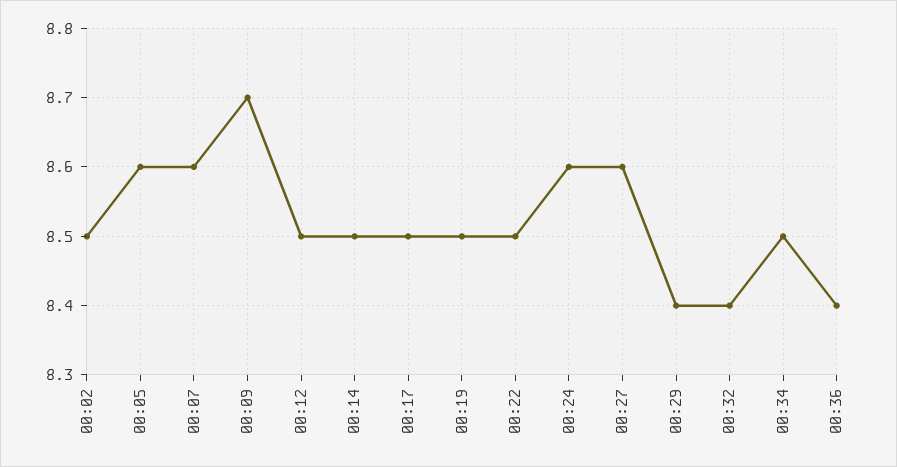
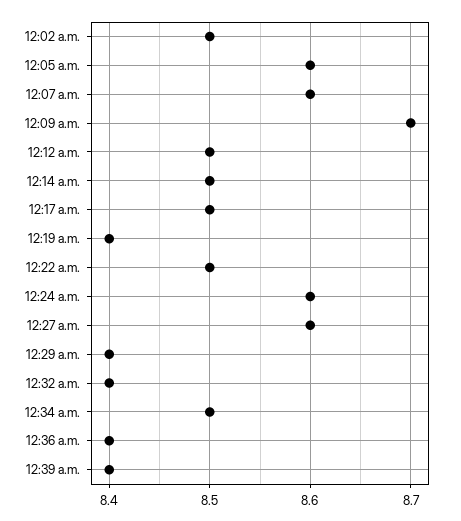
00:19: 8.5 -> 8.4
12:39 a.m.: none -> 8.4

